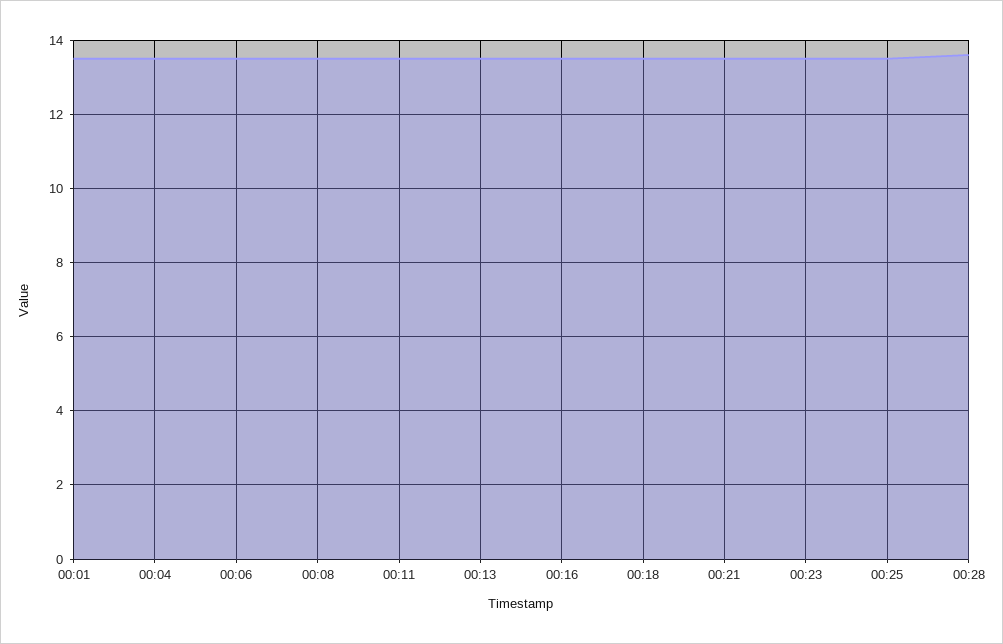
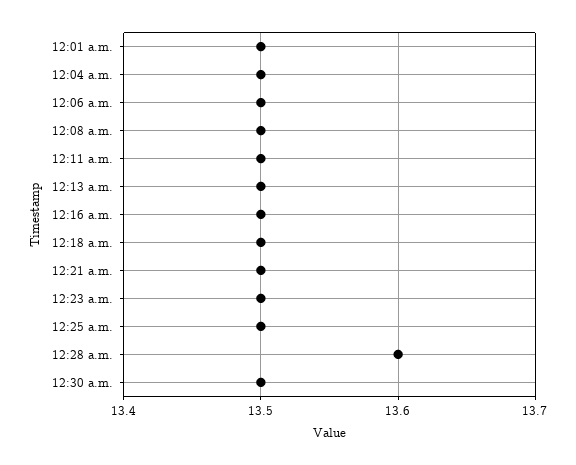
12:30 a.m.: none -> 13.5

